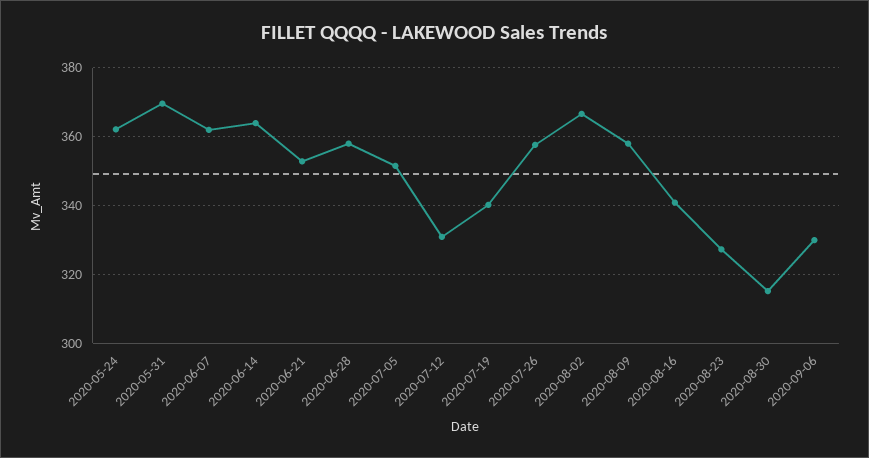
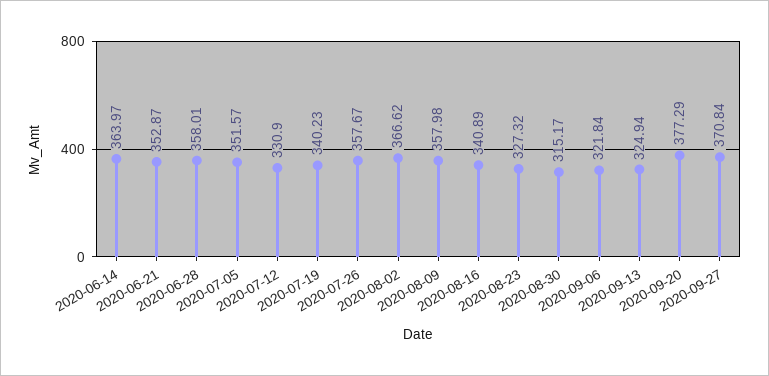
2020-05-24: 362 -> none
2020-05-31: 370 -> none
2020-06-07: 362 -> none
2020-09-06: 330 -> 321.84
2020-09-13: none -> 324.94
2020-09-20: none -> 377.29
2020-09-27: none -> 370.84

